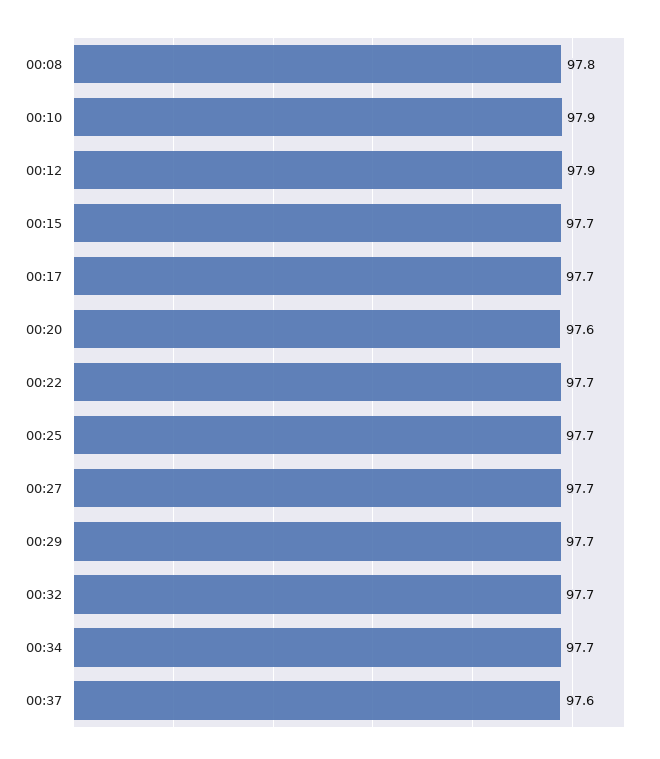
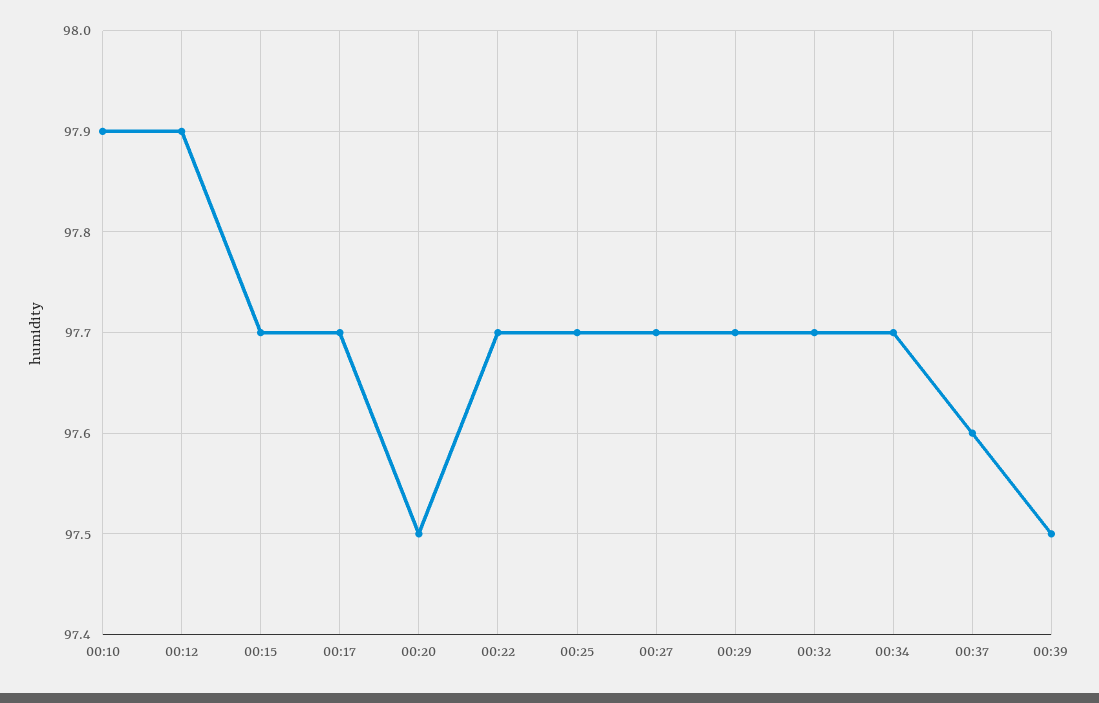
00:08: 97.8 -> none
00:20: 97.6 -> 97.5
00:39: none -> 97.5

